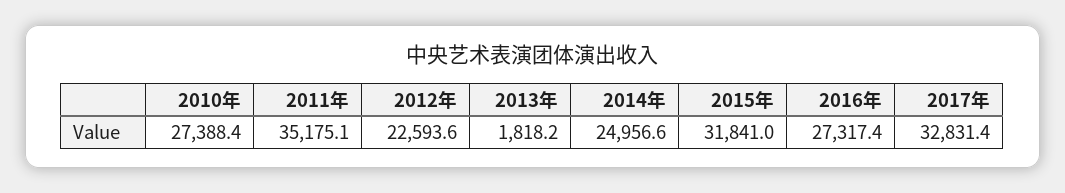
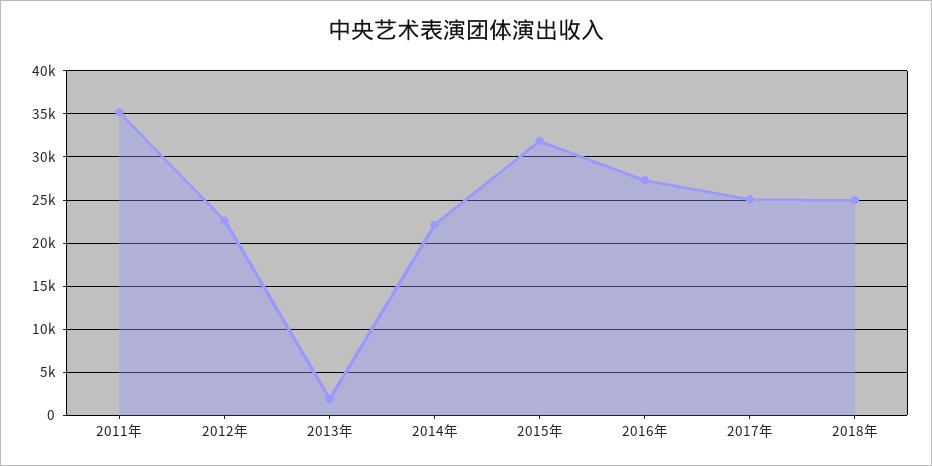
2010年: 27388.4 -> none
2014年: 24956.6 -> 22000
2017年: 32831.4 -> 25000
2018年: none -> 25000

